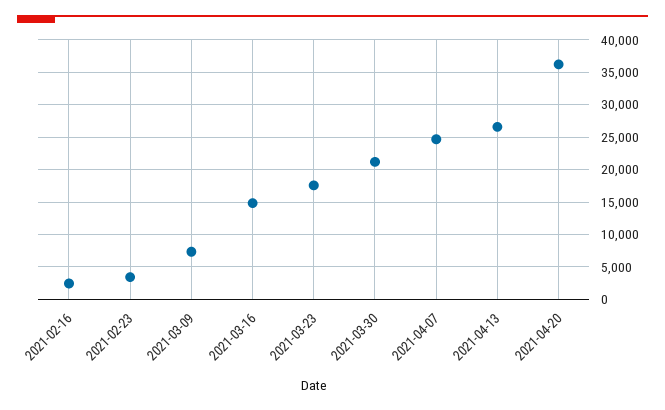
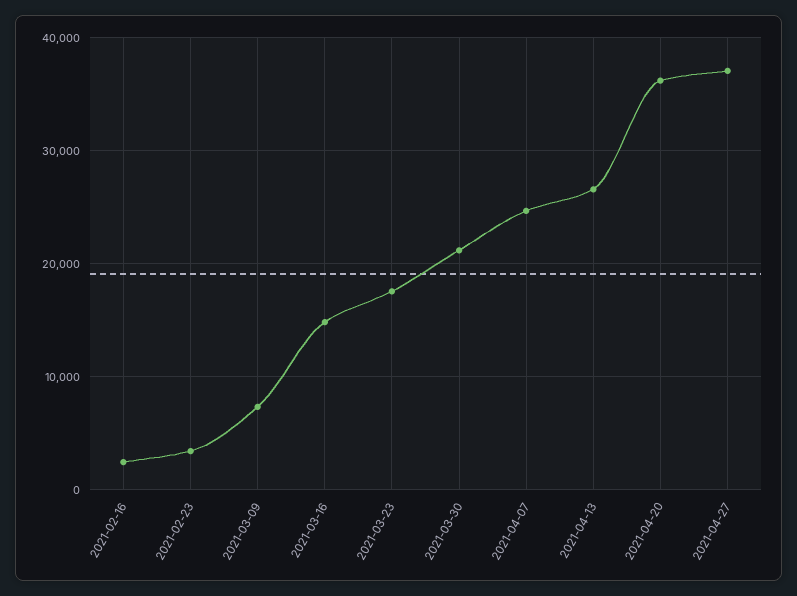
2021-04-27: none -> 37000

